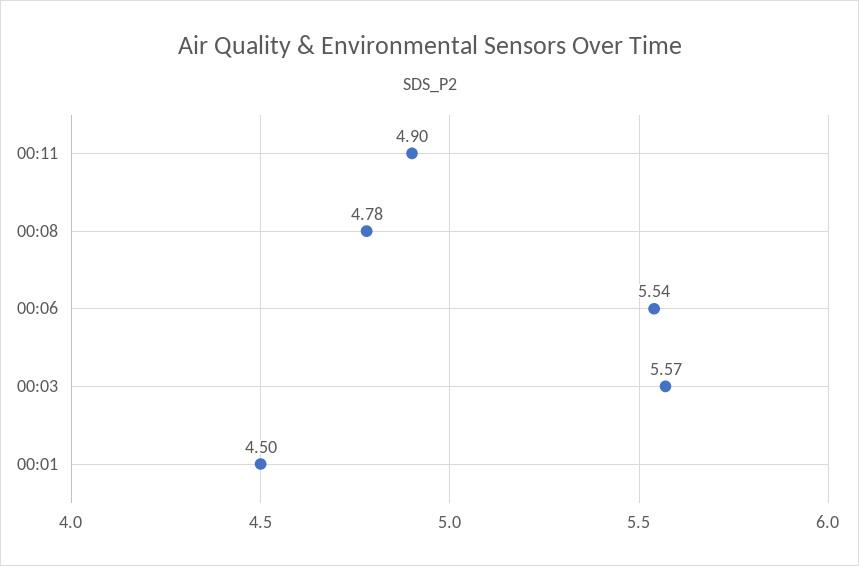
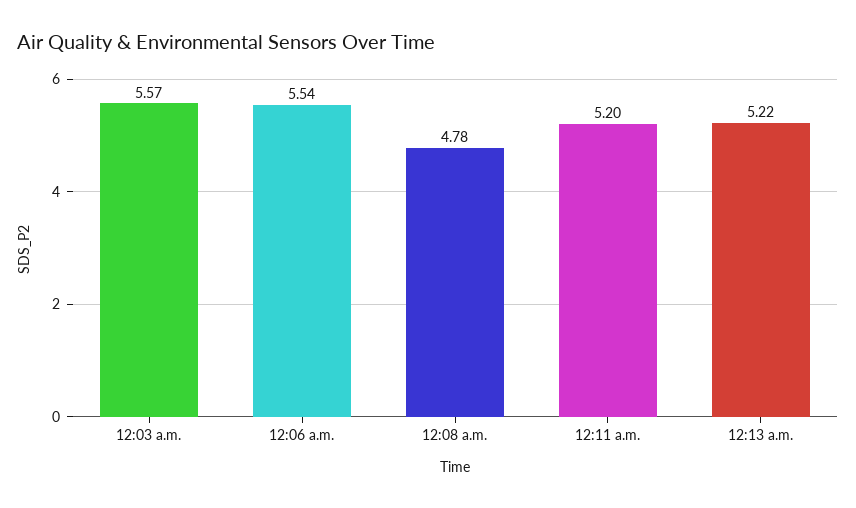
00:11: 4.9 -> 5.2
00:01: 4.5 -> none
12:13 a.m.: none -> 5.22

